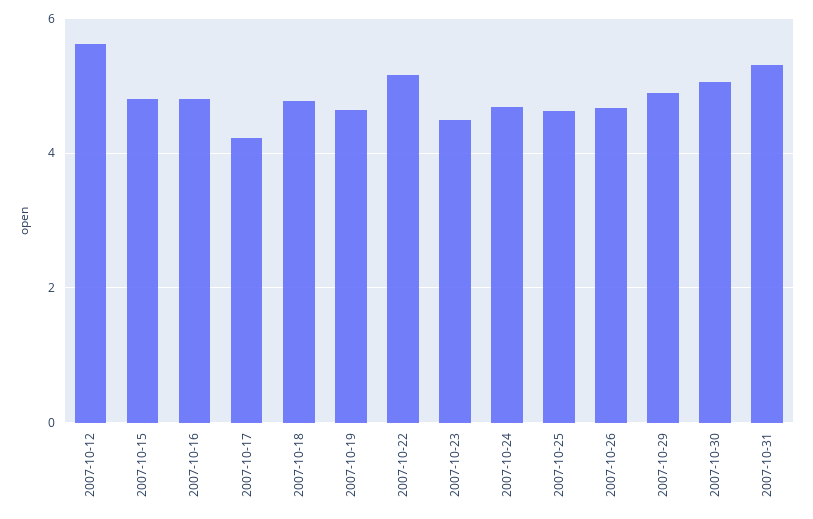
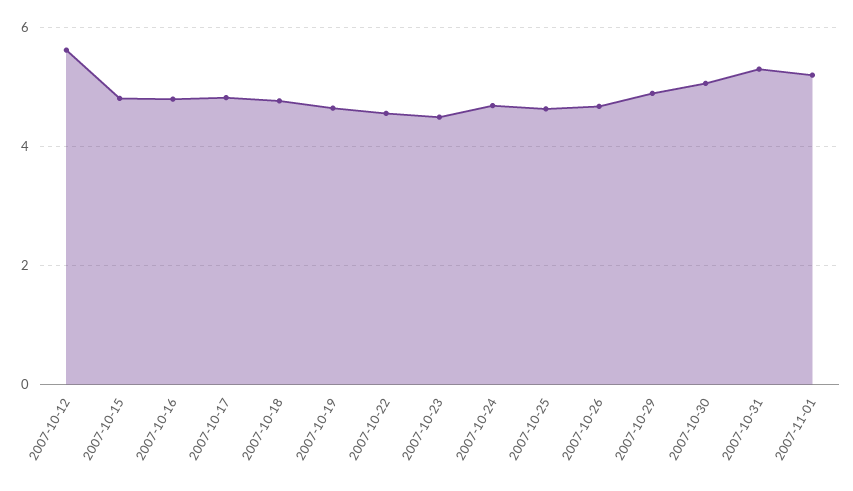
2007-10-17: 4.2 -> 4.8
2007-10-22: 5.2 -> 4.6
2007-11-01: none -> 5.2

